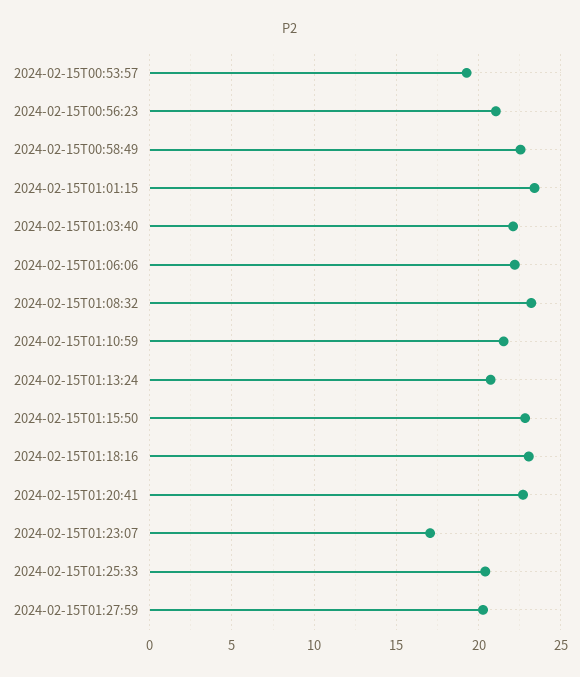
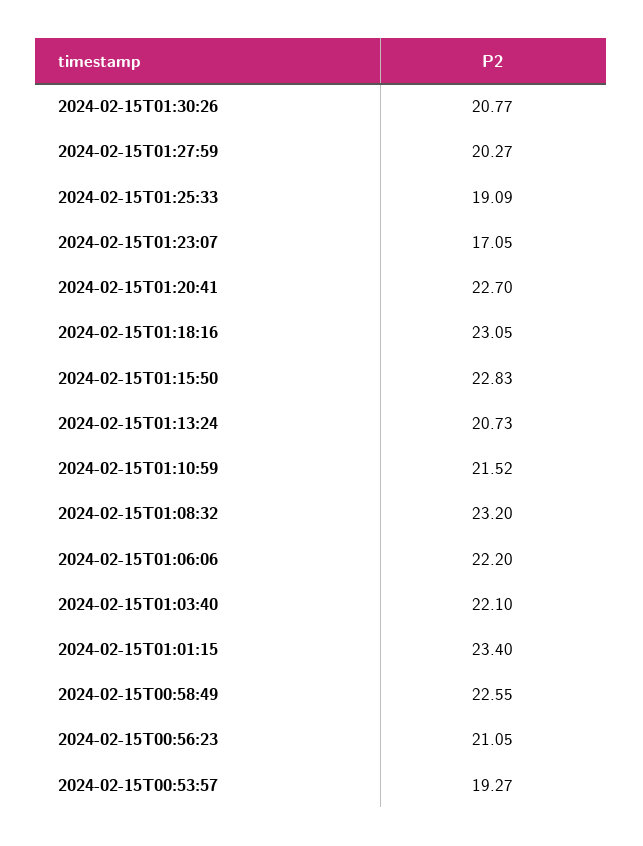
2024-02-15T01:25:33: 20.5 -> 19.09
2024-02-15T01:30:26: none -> 20.77

